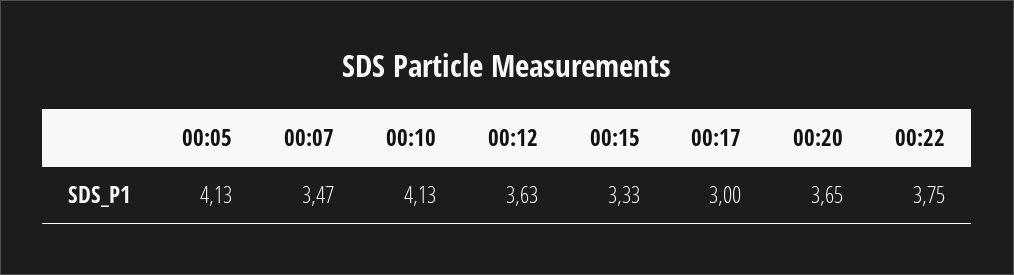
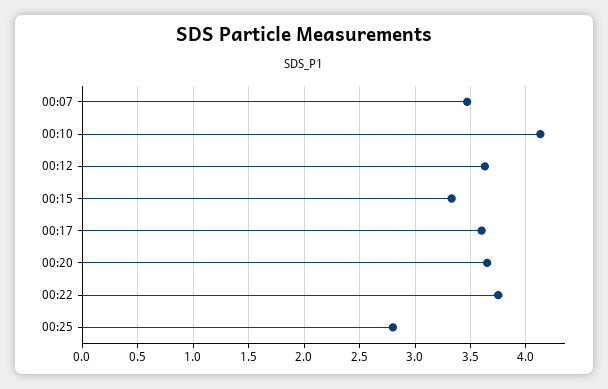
00:05: 4.13 -> none
00:17: 3 -> 3.6
00:25: none -> 2.8

